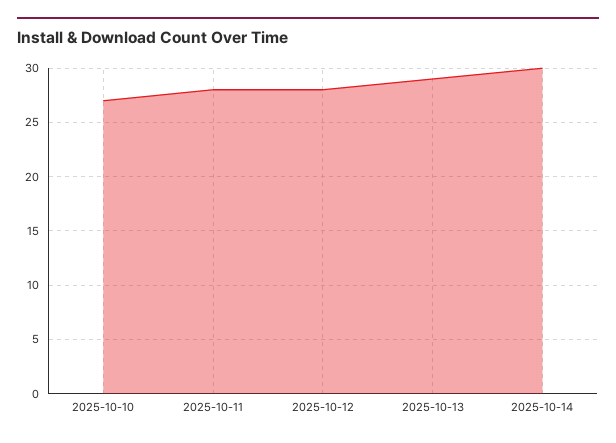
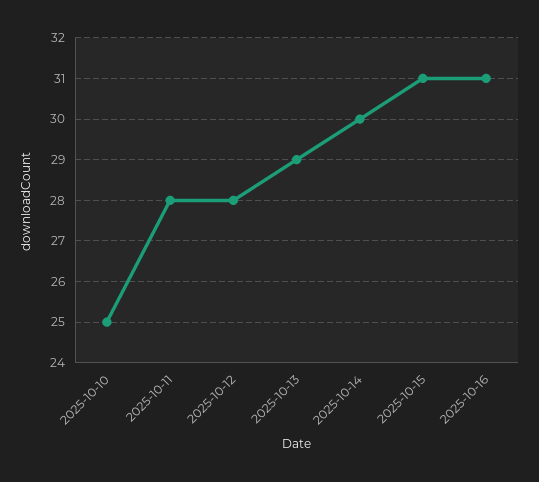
2025-10-10: 27 -> 25
2025-10-15: none -> 31
2025-10-16: none -> 31

